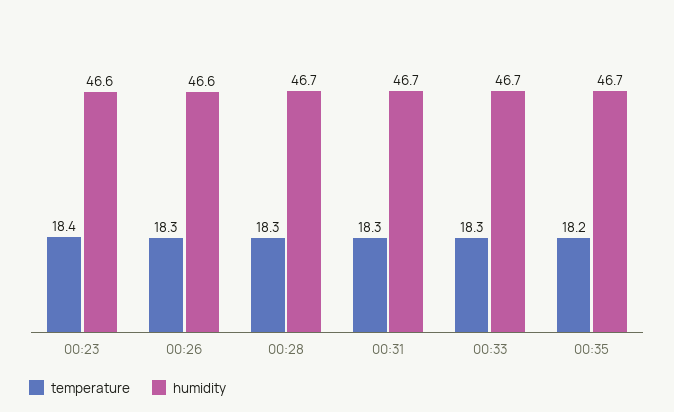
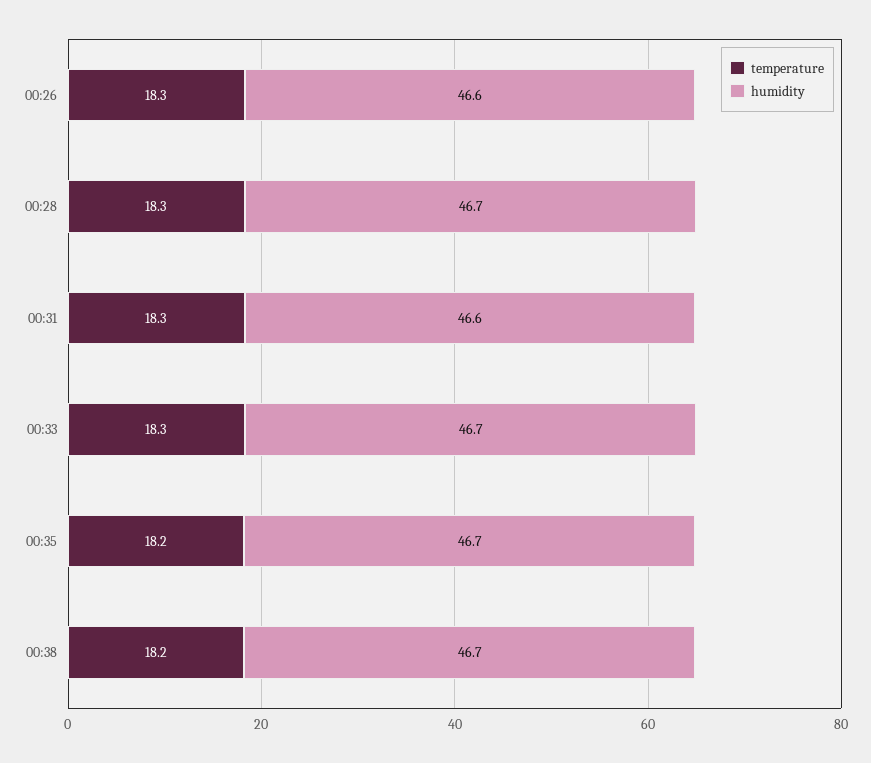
temperature, 00:23: 18.4 -> none
humidity, 00:23: 46.6 -> none
humidity, 00:31: 46.7 -> 46.6
temperature, 00:38: none -> 18.2
humidity, 00:38: none -> 46.7

